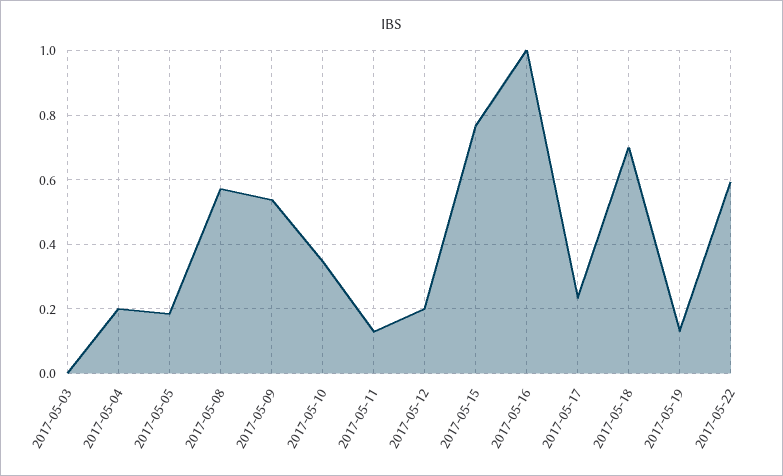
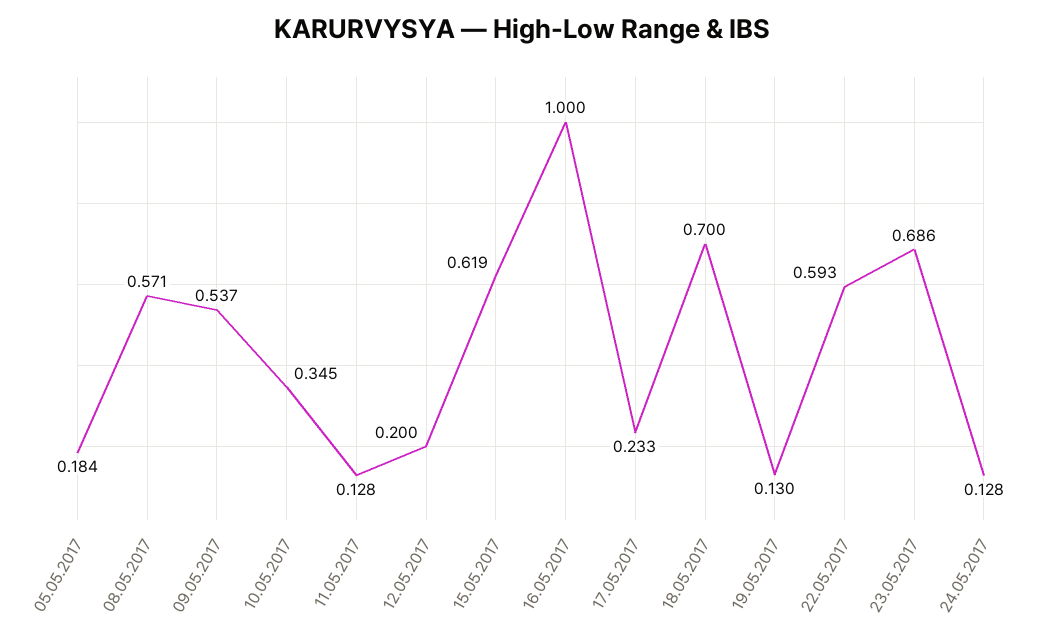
2017-05-03: 0 -> none
2017-05-04: 0.2 -> none
2017-05-15: 0.76 -> 0.619
23.05.2017: none -> 0.686
24.05.2017: none -> 0.128

